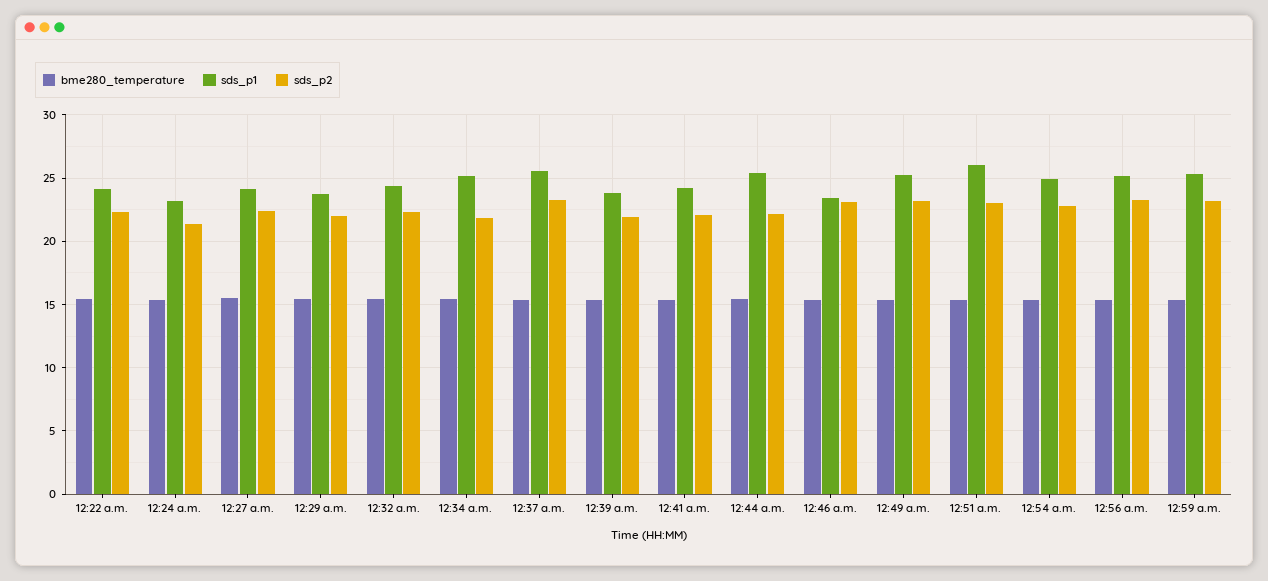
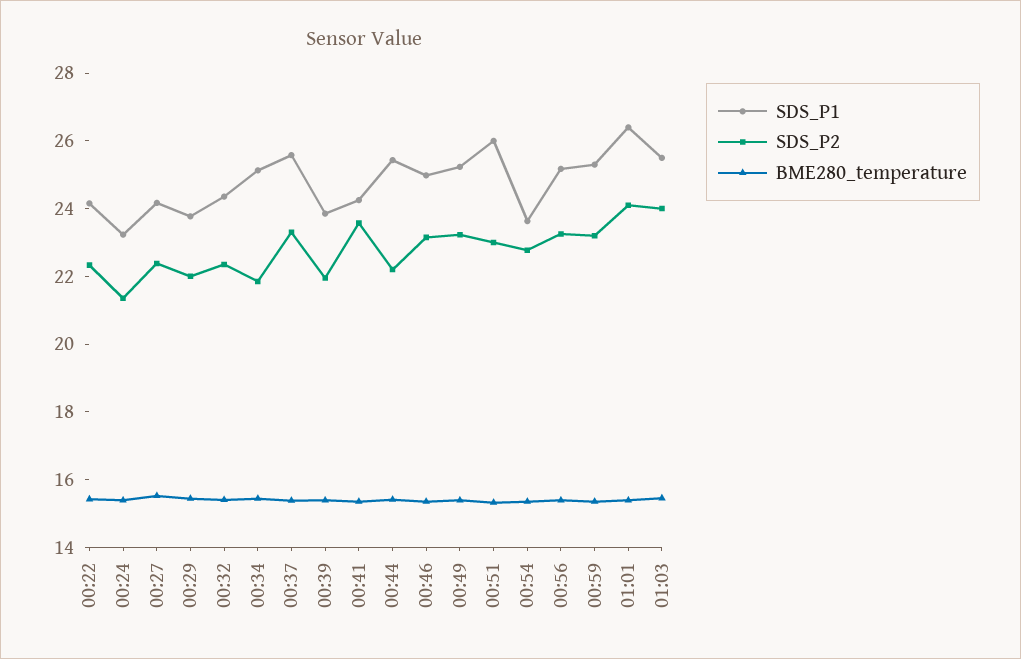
sds_p2, 12:41 a.m.: 22 -> 23.5
sds_p1, 12:46 a.m.: 23.5 -> 25
sds_p1, 12:54 a.m.: 25 -> 23.5
sds_p1, 01:01: none -> 26.5
sds_p2, 01:01: none -> 24
bme280_temperature, 01:01: none -> 15.5
sds_p1, 01:03: none -> 25.5
sds_p2, 01:03: none -> 24
bme280_temperature, 01:03: none -> 15.5

